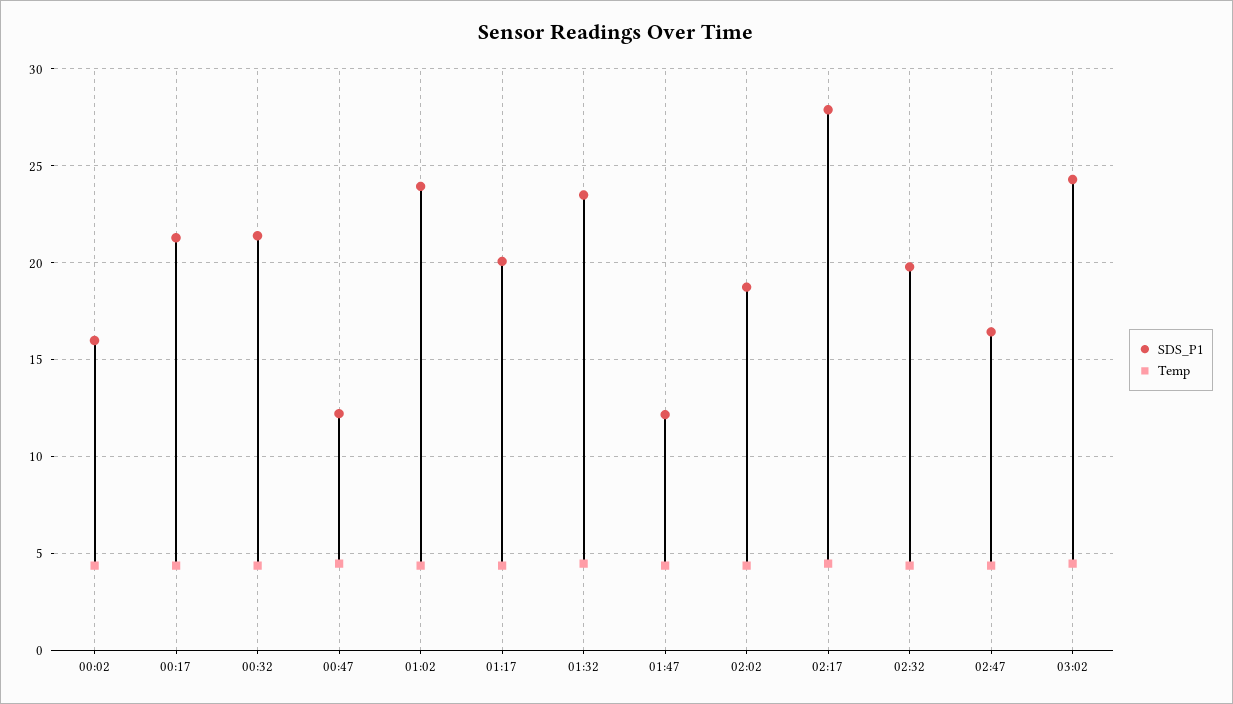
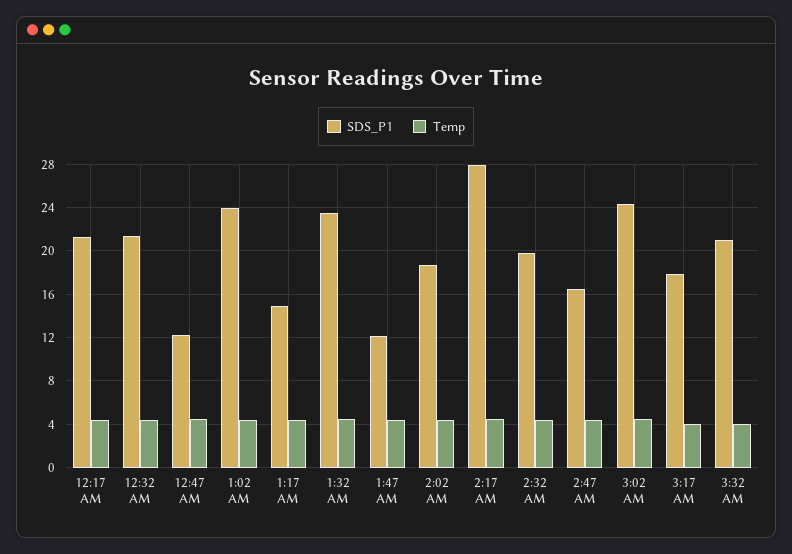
SDS_P1, 00:02: 16 -> none
Temp, 00:02: 4.5 -> none
SDS_P1, 01:17: 20 -> 15
SDS_P1, 3:17 AM: none -> 18
Temp, 3:17 AM: none -> 4
SDS_P1, 3:32 AM: none -> 21
Temp, 3:32 AM: none -> 4

